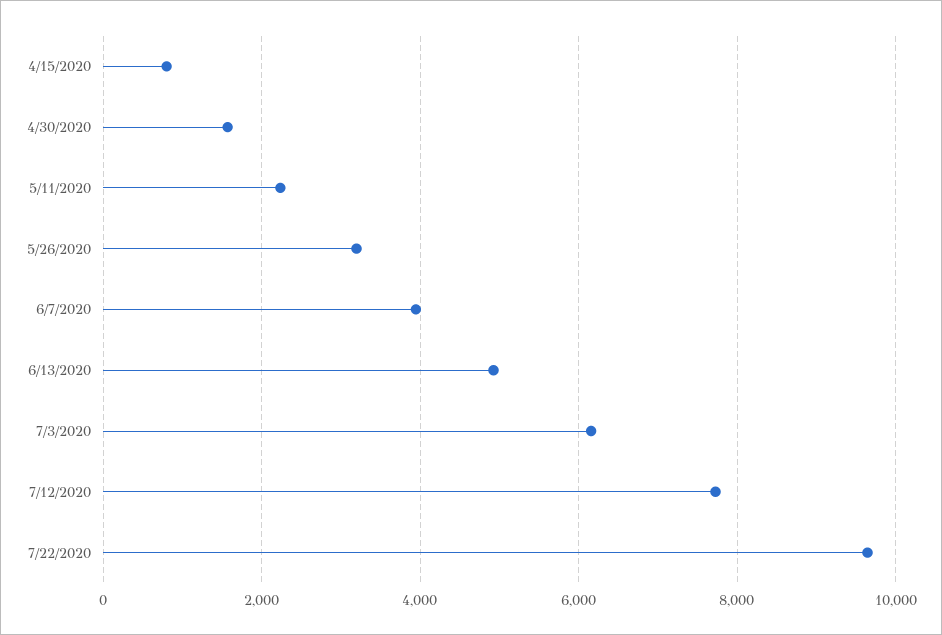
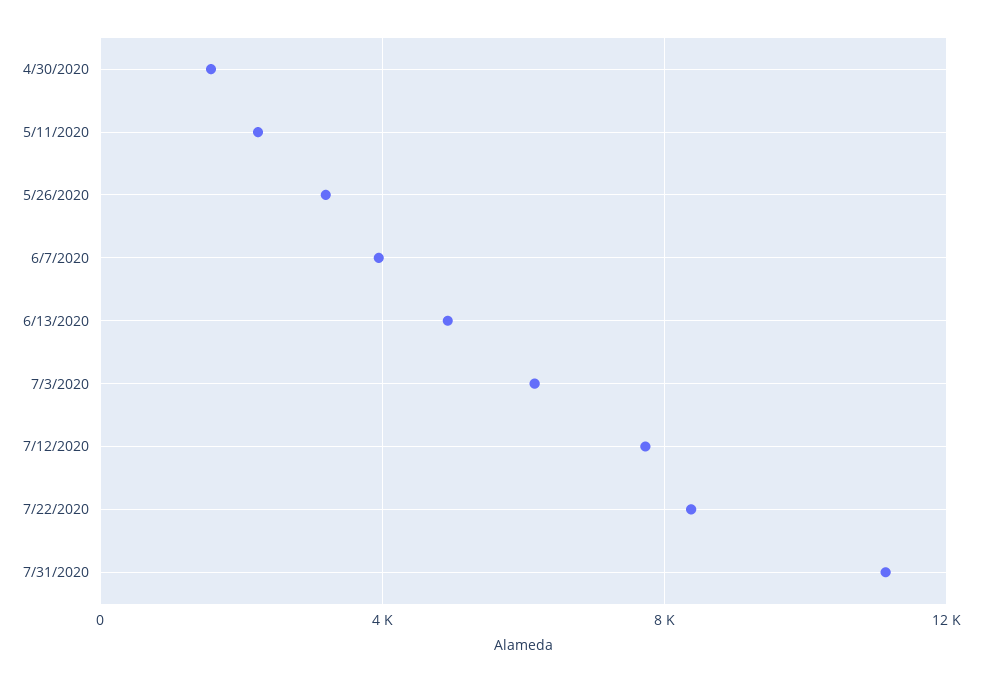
4/15/2020: 800 -> none
7/22/2020: 9600 -> 8500
7/31/2020: none -> 11000

